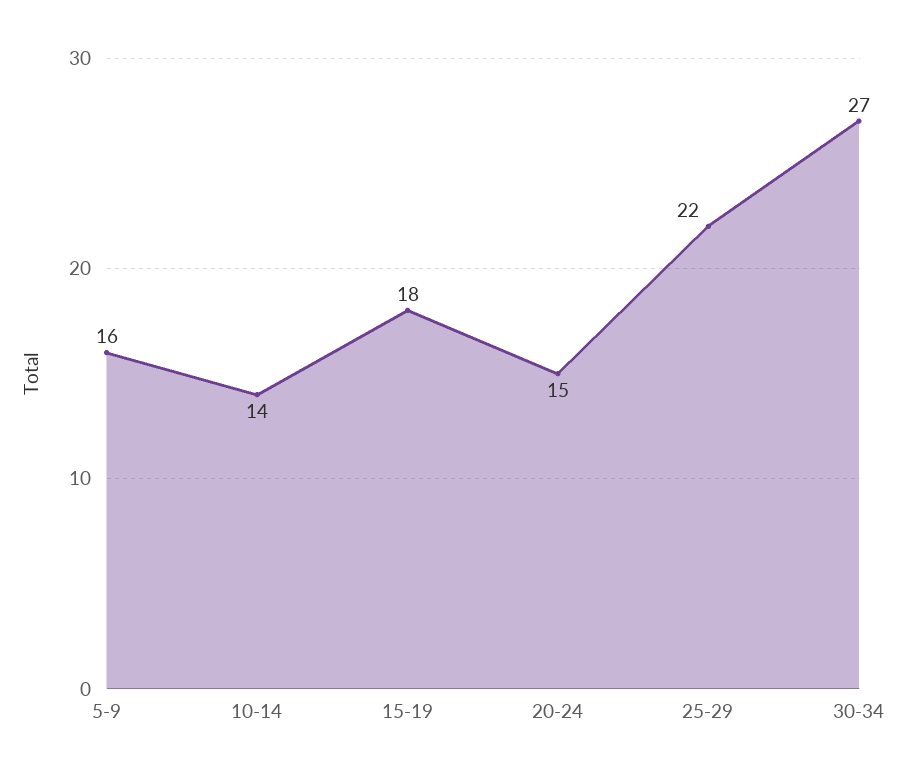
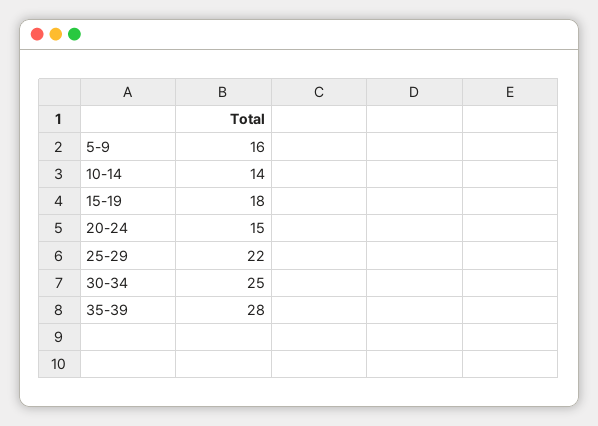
30-34: 27 -> 25
35-39: none -> 28

